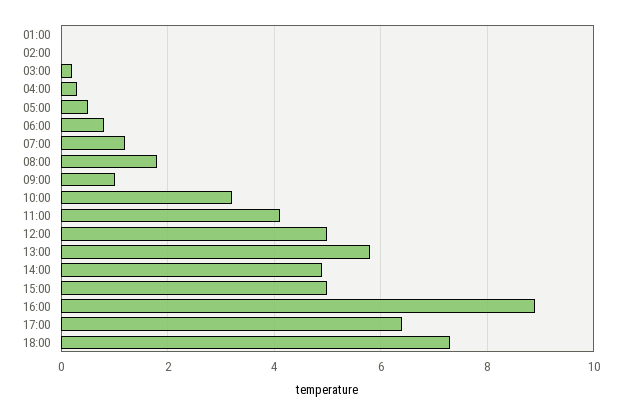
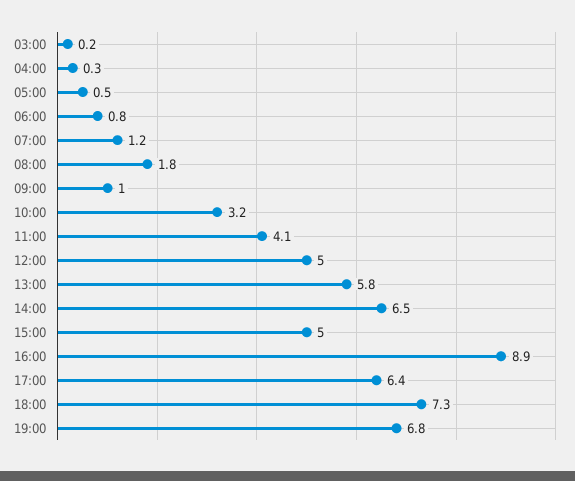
01:00: 0 -> none
02:00: 0 -> none
14:00: 5 -> 6.5
19:00: none -> 6.8

